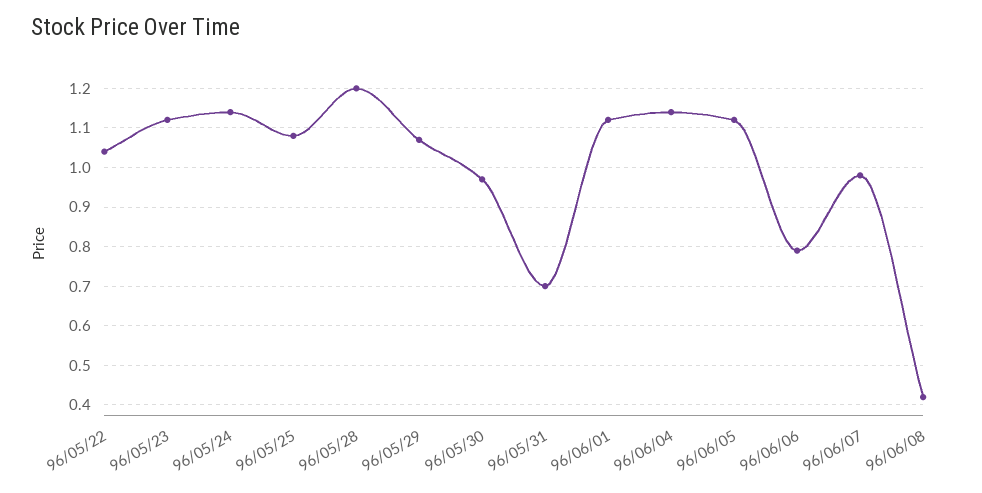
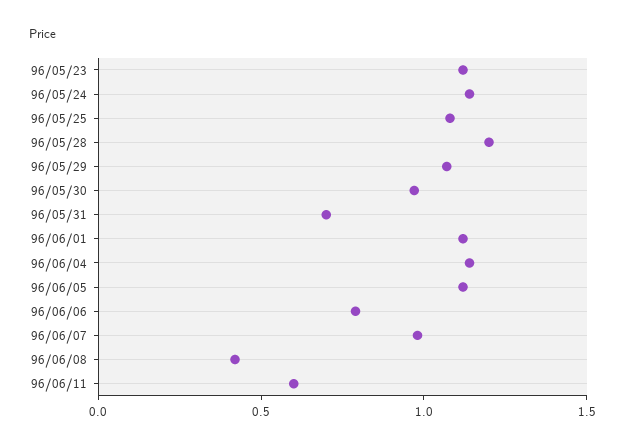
96/05/22: 1.05 -> none
96/06/11: none -> 0.6

